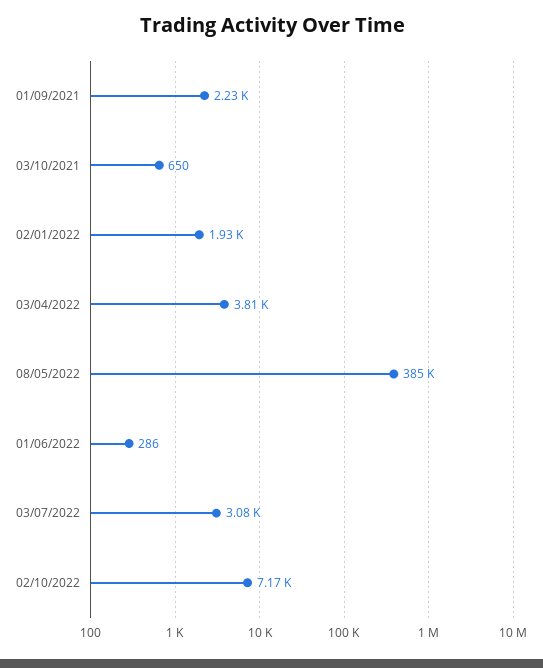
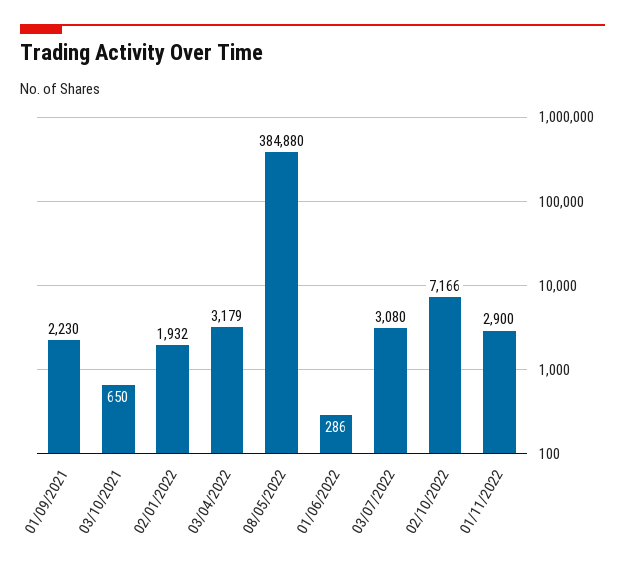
03/04/2022: 3810 -> 3179
01/11/2022: none -> 2900

